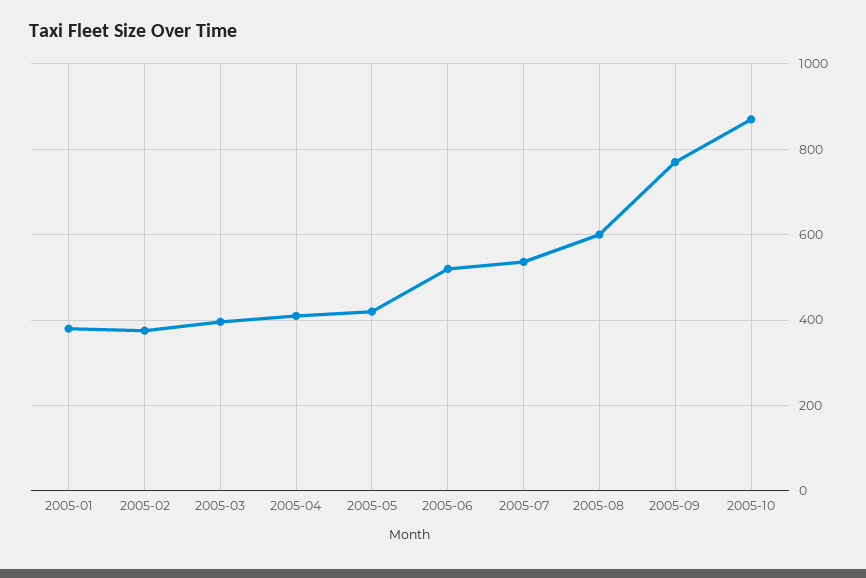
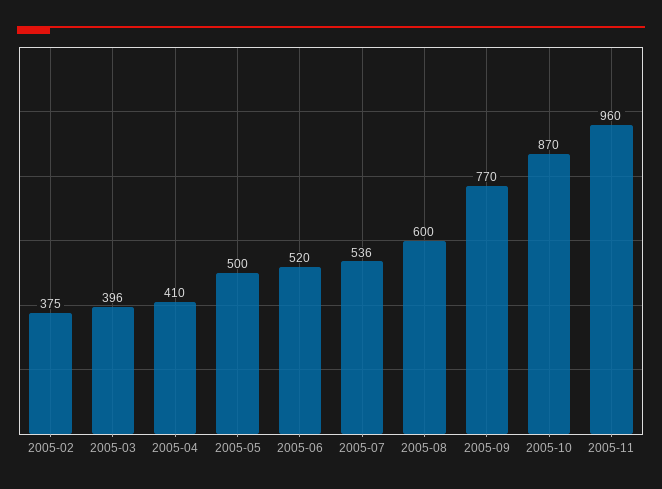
2005-01: 380 -> none
2005-05: 420 -> 500
2005-11: none -> 960

